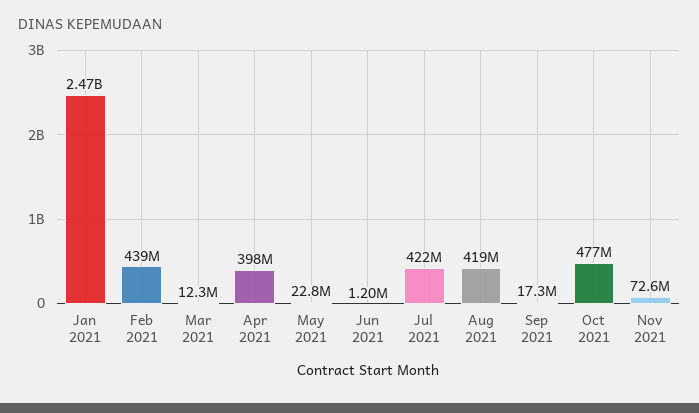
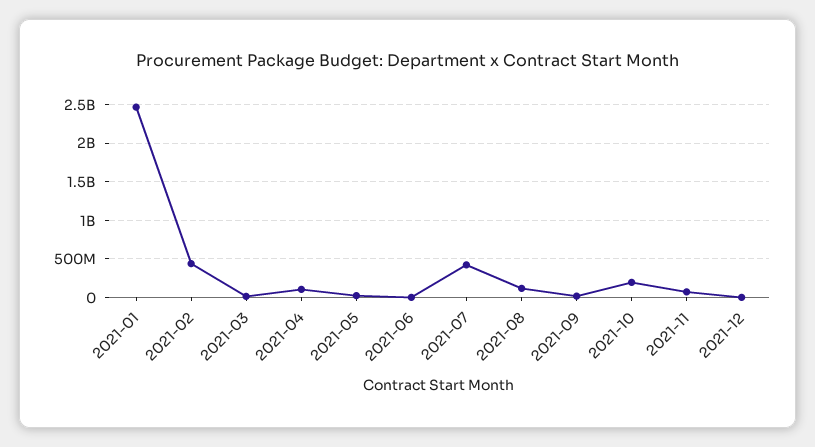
Apr 2021: 398000000 -> 100000000
Aug 2021: 419000000 -> 100000000
Oct 2021: 477000000 -> 200000000
2021-12: none -> 0

